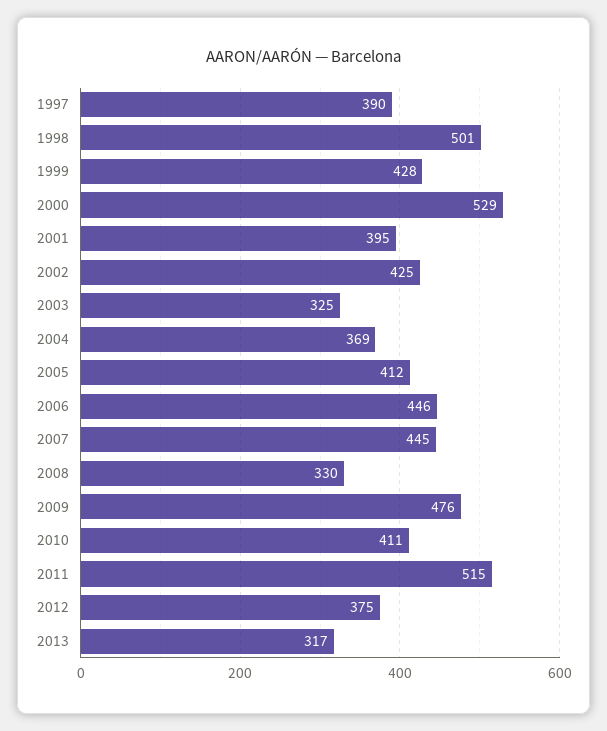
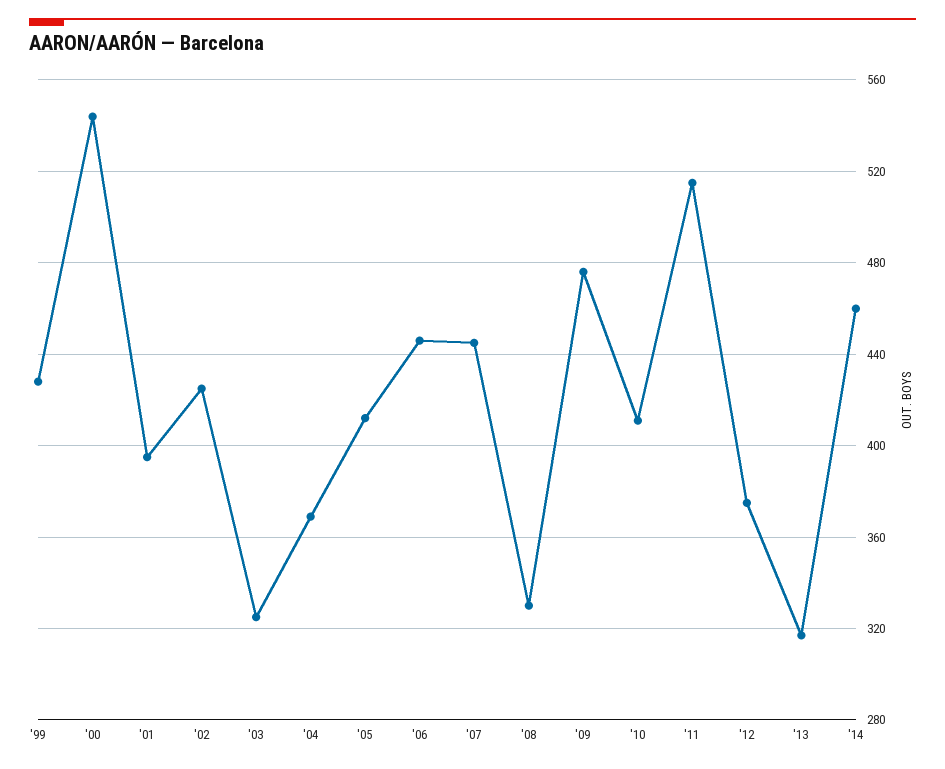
1997: 390 -> none
1998: 501 -> none
2000: 529 -> 545
'14: none -> 460

